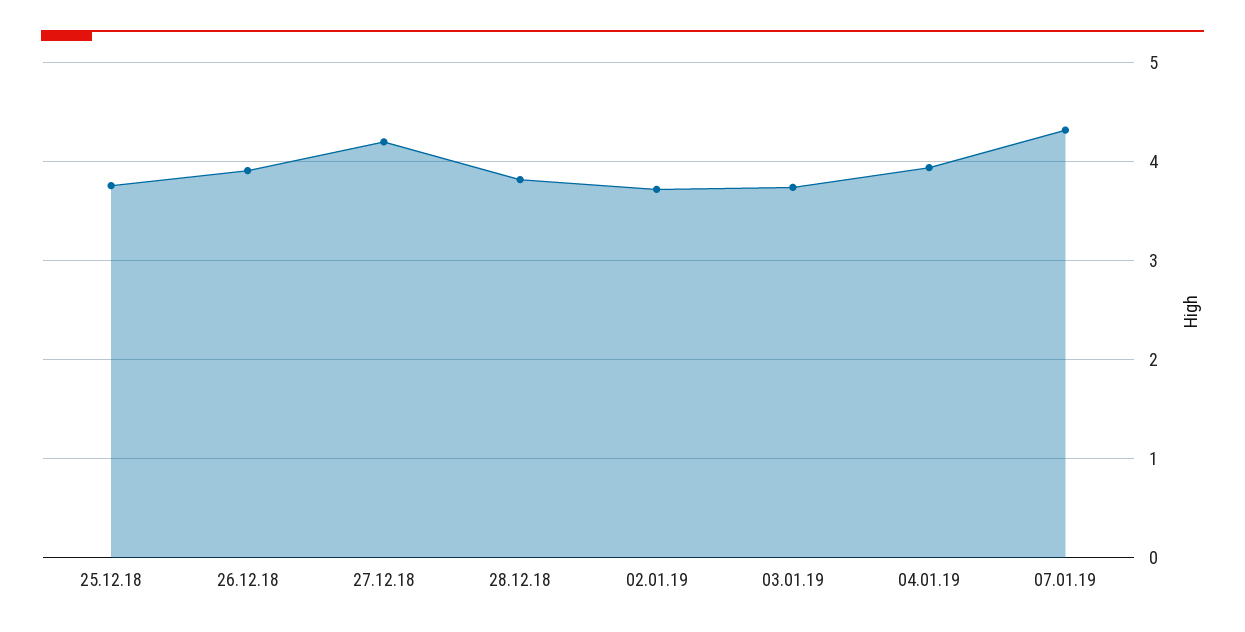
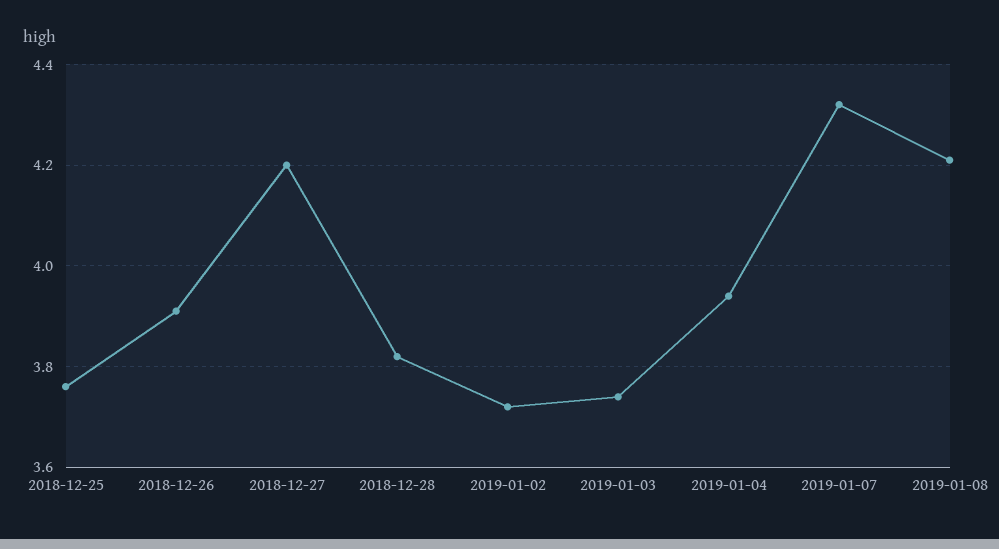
2019-01-08: none -> 4.2

